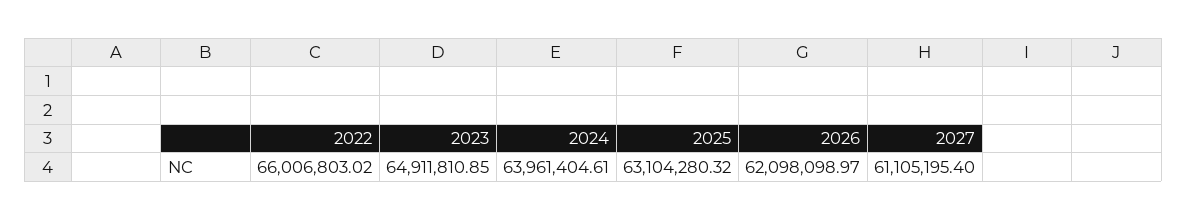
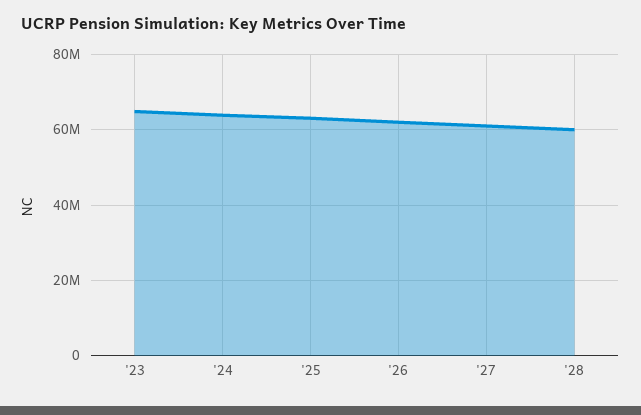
2022: 66006803.02 -> none
'28: none -> 60000000

